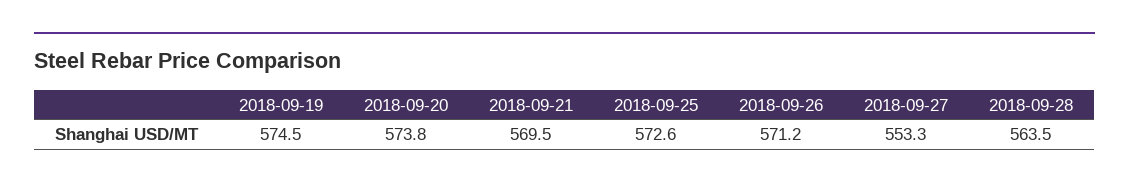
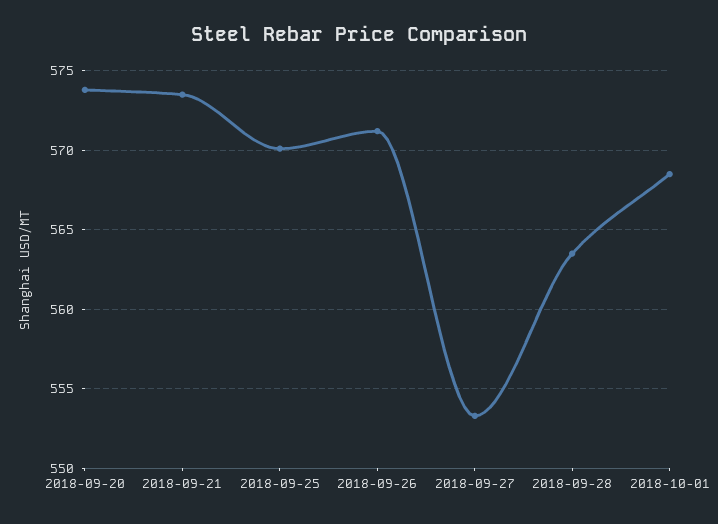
2018-09-19: 574.5 -> none
2018-09-21: 569.5 -> 573.5
2018-09-25: 572.6 -> 570
2018-10-01: none -> 568.5

